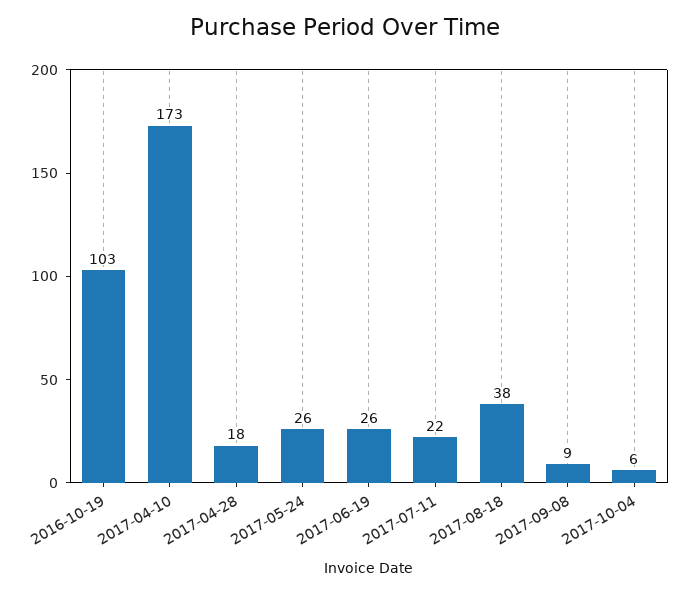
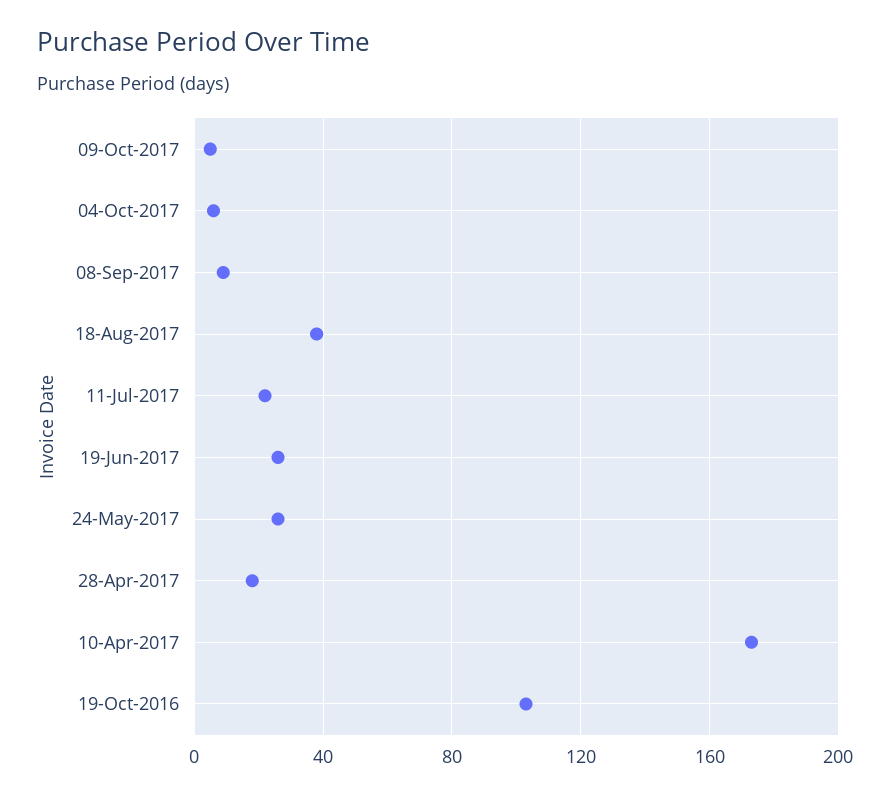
09-Oct-2017: none -> 5

